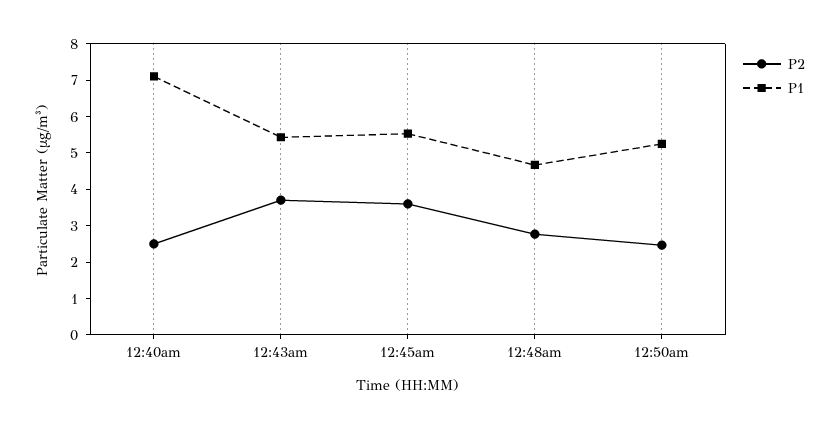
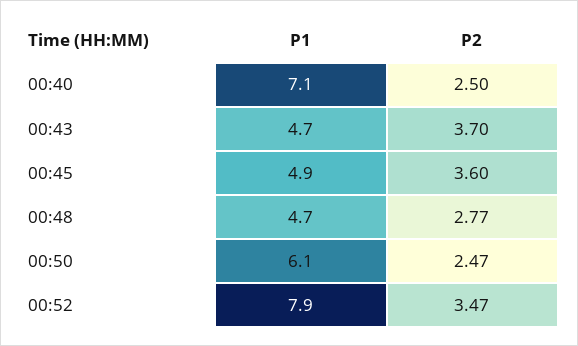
P1, 12:43am: 5.5 -> 4.7
P1, 12:45am: 5.5 -> 4.9
P1, 12:50am: 5.25 -> 6.1
P1, 00:52: none -> 7.9
P2, 00:52: none -> 3.47

